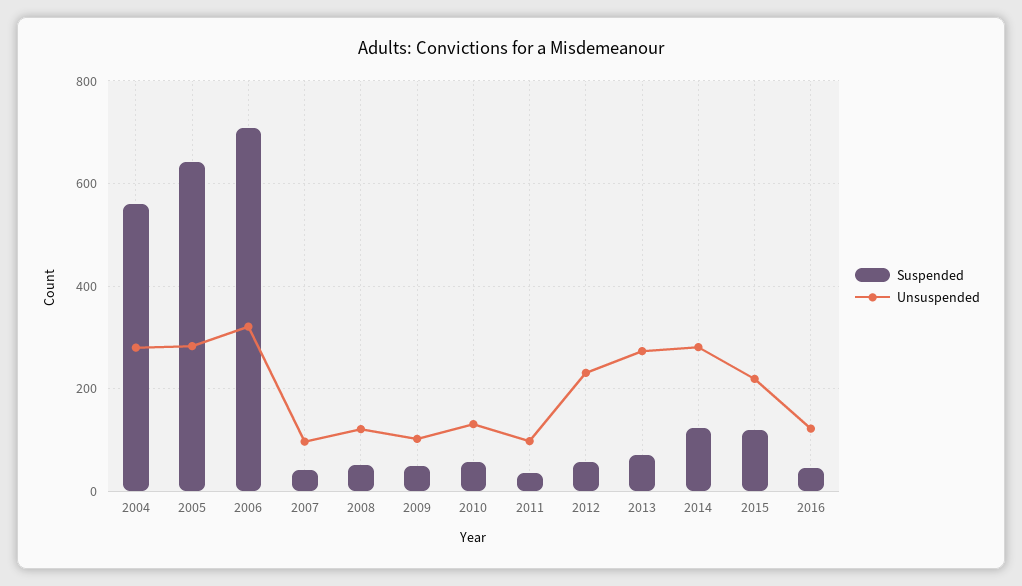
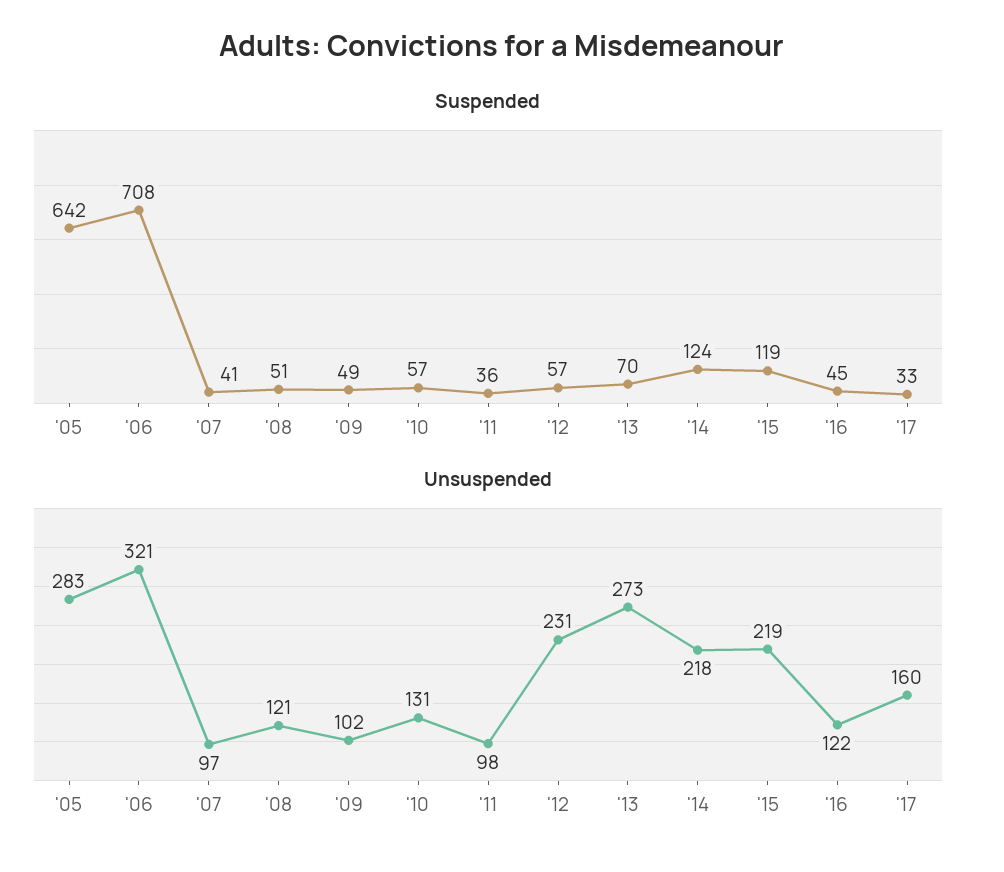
Suspended, 2004: 560 -> none
Unsuspended, 2004: 280 -> none
Unsuspended, 2014: 280 -> 218
Suspended, '17: none -> 33
Unsuspended, '17: none -> 160

